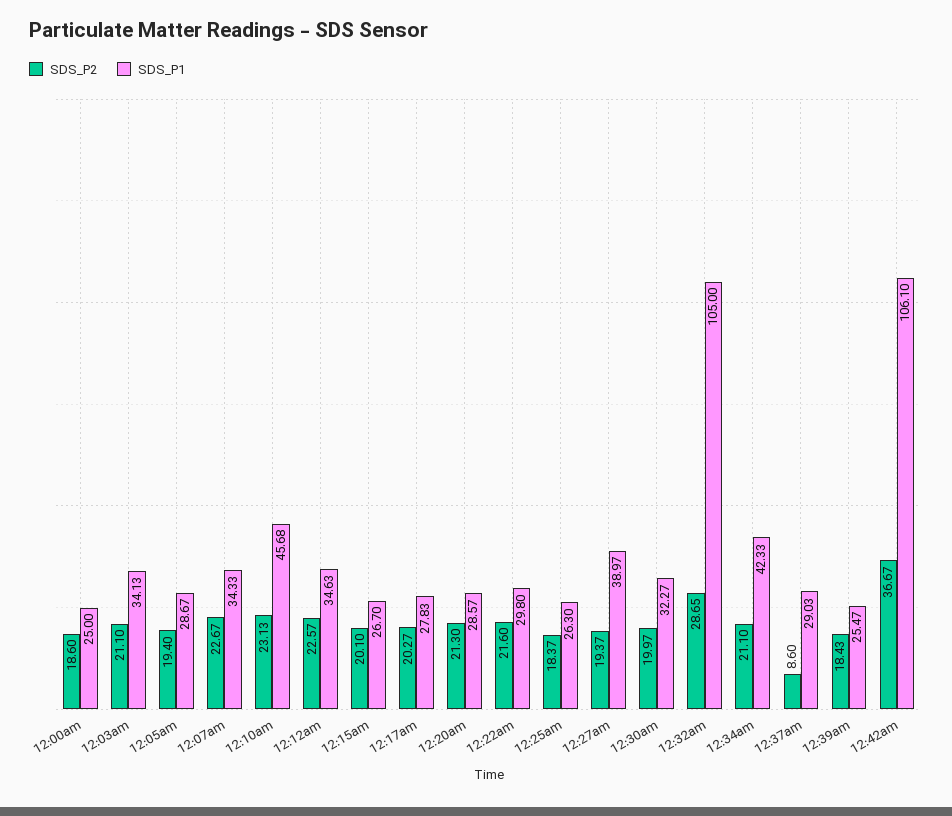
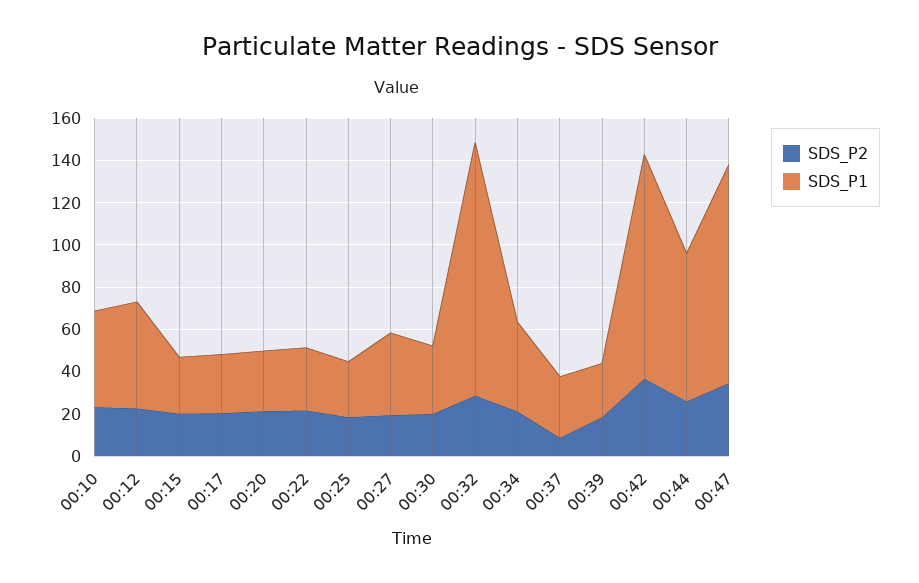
SDS_P2, 12:00am: 18.6 -> none
SDS_P1, 12:00am: 25 -> none
SDS_P2, 12:03am: 21.1 -> none
SDS_P1, 12:03am: 34.13 -> none
SDS_P2, 12:05am: 19.4 -> none
SDS_P1, 12:05am: 28.67 -> none
SDS_P2, 12:07am: 22.67 -> none
SDS_P1, 12:07am: 34.33 -> none
SDS_P1, 12:12am: 34.63 -> 50
SDS_P1, 12:32am: 105 -> 120
SDS_P2, 00:44: none -> 25
SDS_P1, 00:44: none -> 70
SDS_P2, 00:47: none -> 35
SDS_P1, 00:47: none -> 105

